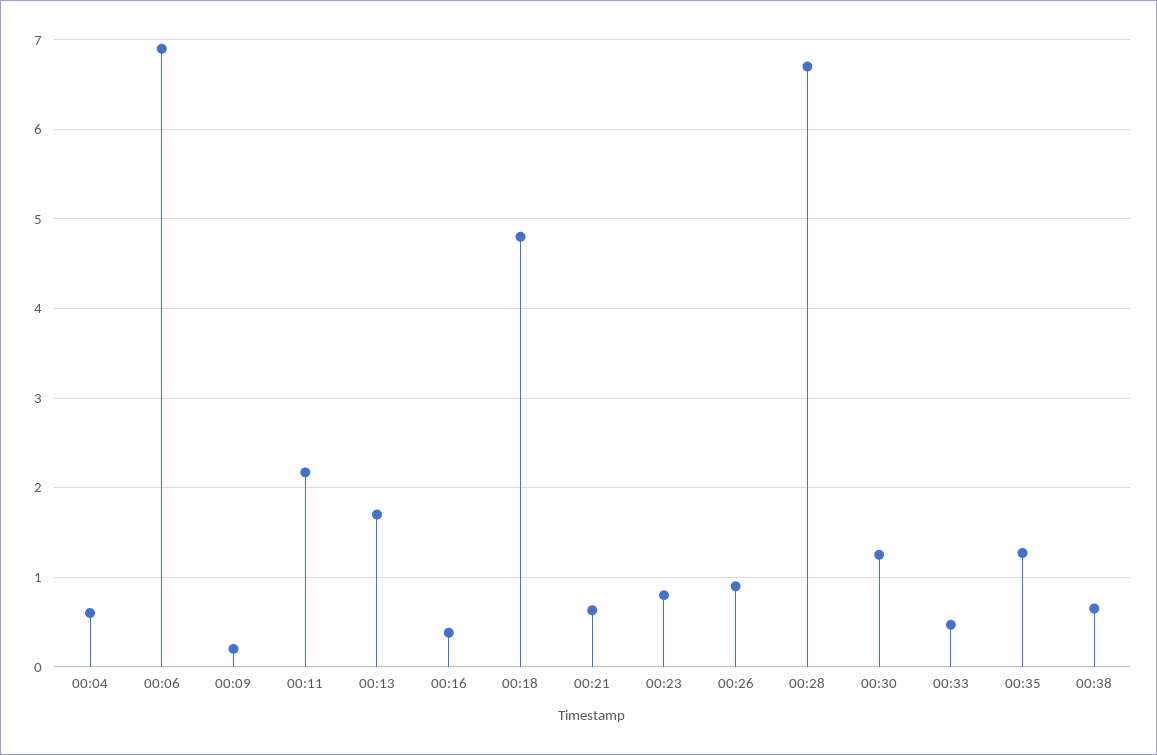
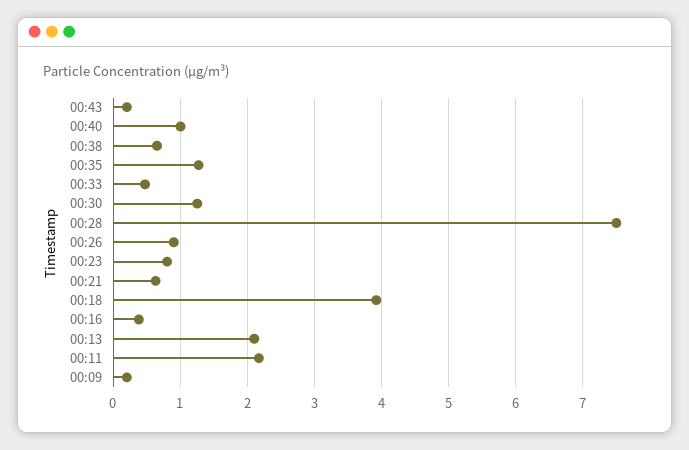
00:04: 0.6 -> none
00:06: 6.9 -> none
00:13: 1.7 -> 2.1
00:18: 4.8 -> 3.9
00:28: 6.7 -> 7.5
00:43: none -> 0.2
00:40: none -> 1

